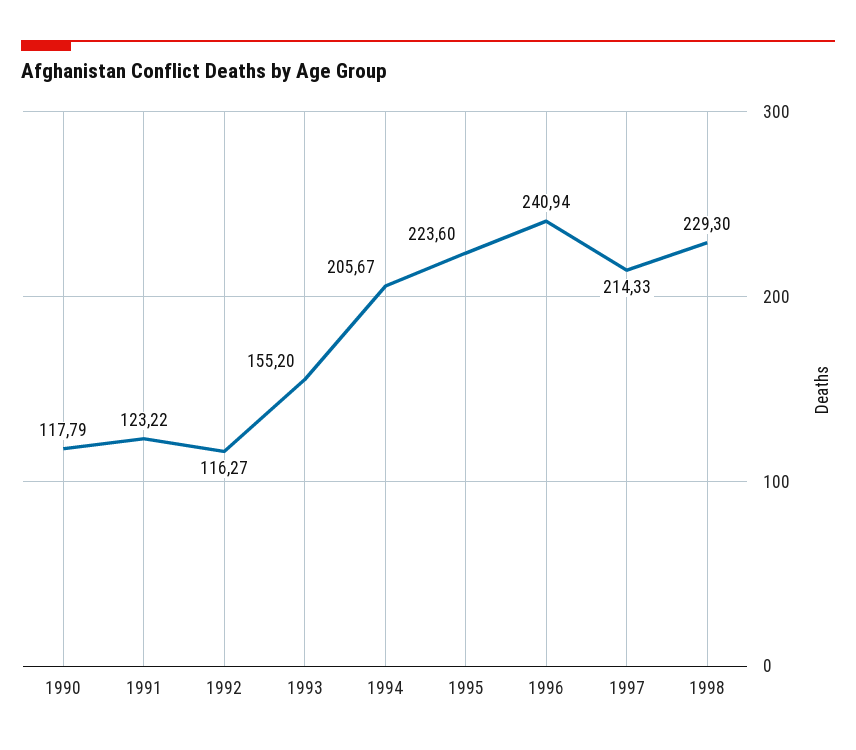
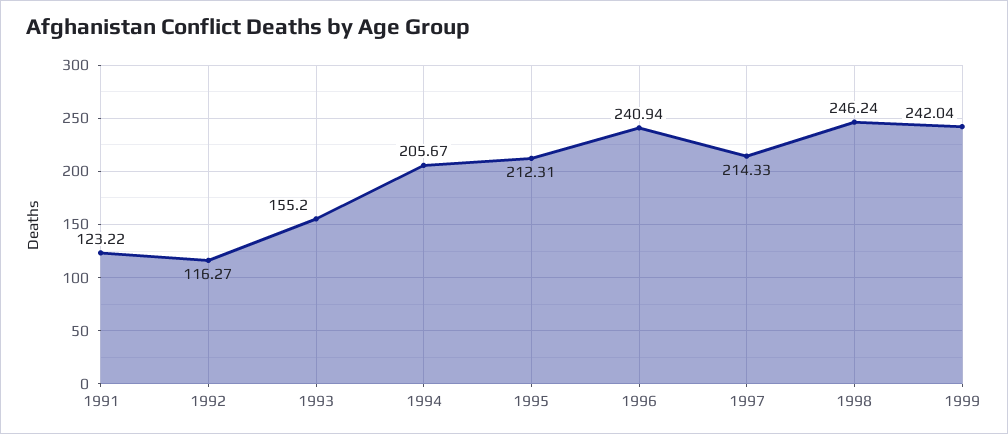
1990: 117.79 -> none
1995: 223.6 -> 212.31
1998: 229.3 -> 246.24
1999: none -> 242.04

